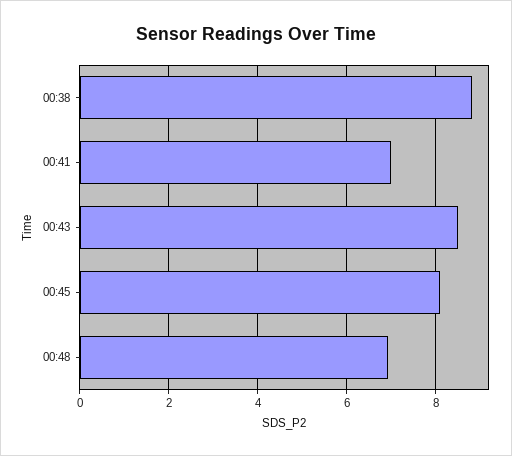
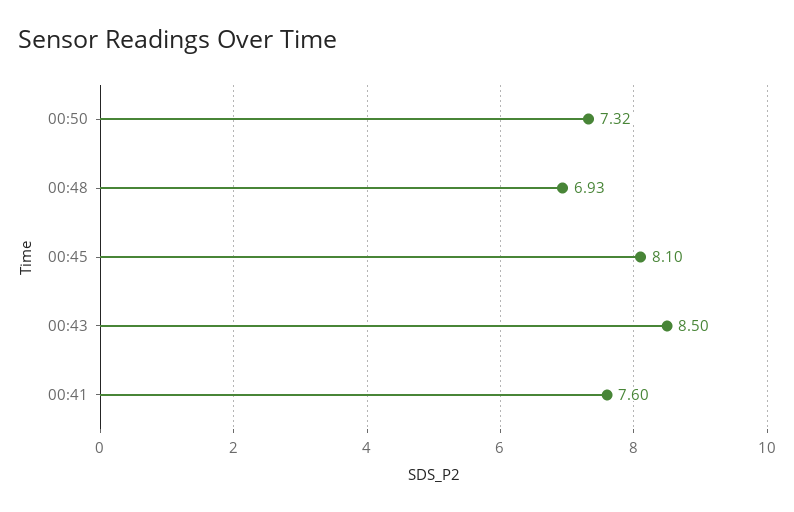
00:38: 8.8 -> none
00:41: 7 -> 7.6
00:50: none -> 7.32

